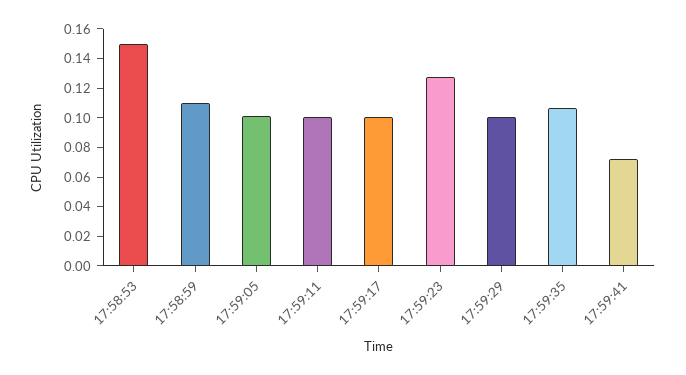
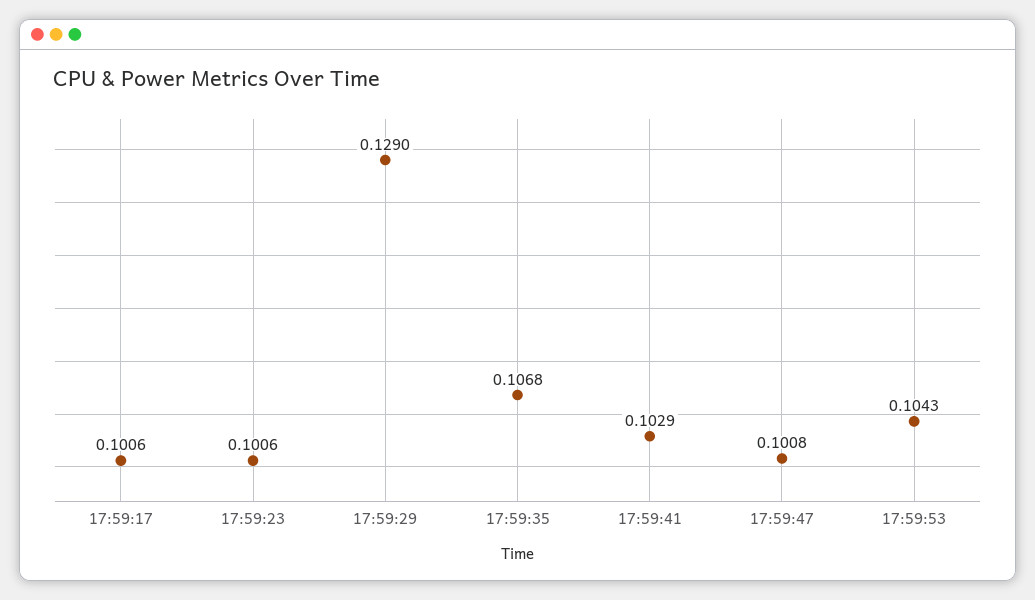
17:58:53: 0.15 -> none
17:58:59: 0.11 -> none
17:59:05: 0.1 -> none
17:59:11: 0.1 -> none
17:59:23: 0.13 -> 0.1006
17:59:29: 0.1 -> 0.129
17:59:41: 0.07 -> 0.1029
17:59:47: none -> 0.1008
17:59:53: none -> 0.1043

